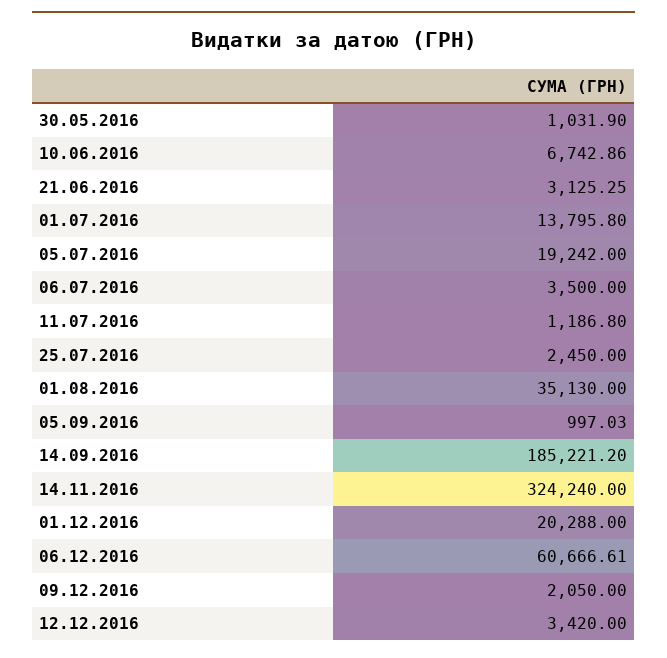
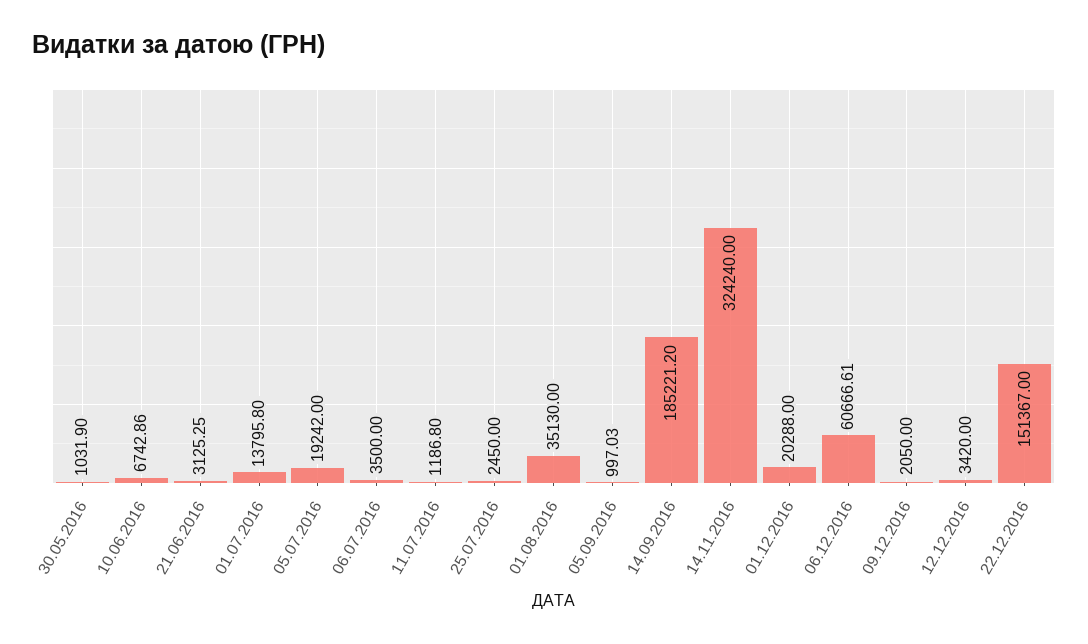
22.12.2016: none -> 151367

